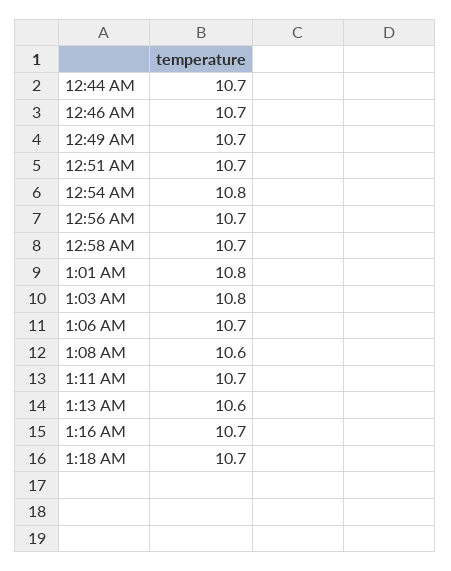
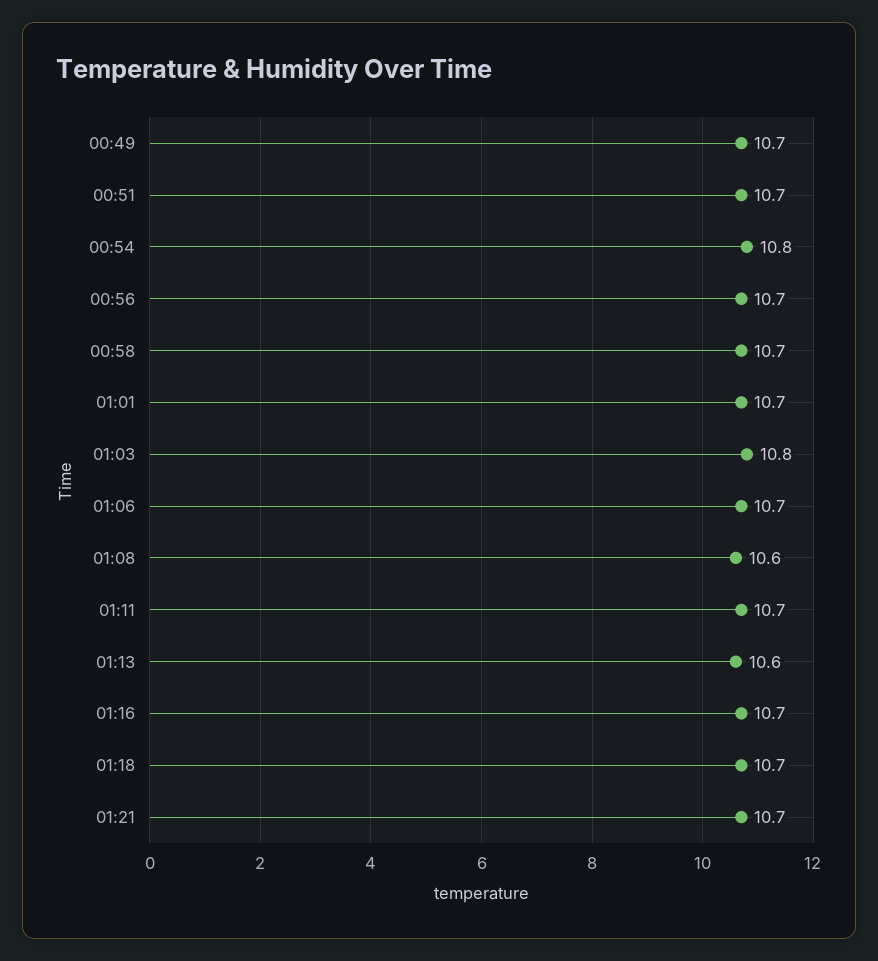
12:44 AM: 10.7 -> none
12:46 AM: 10.7 -> none
1:01 AM: 10.8 -> 10.7
01:21: none -> 10.7

